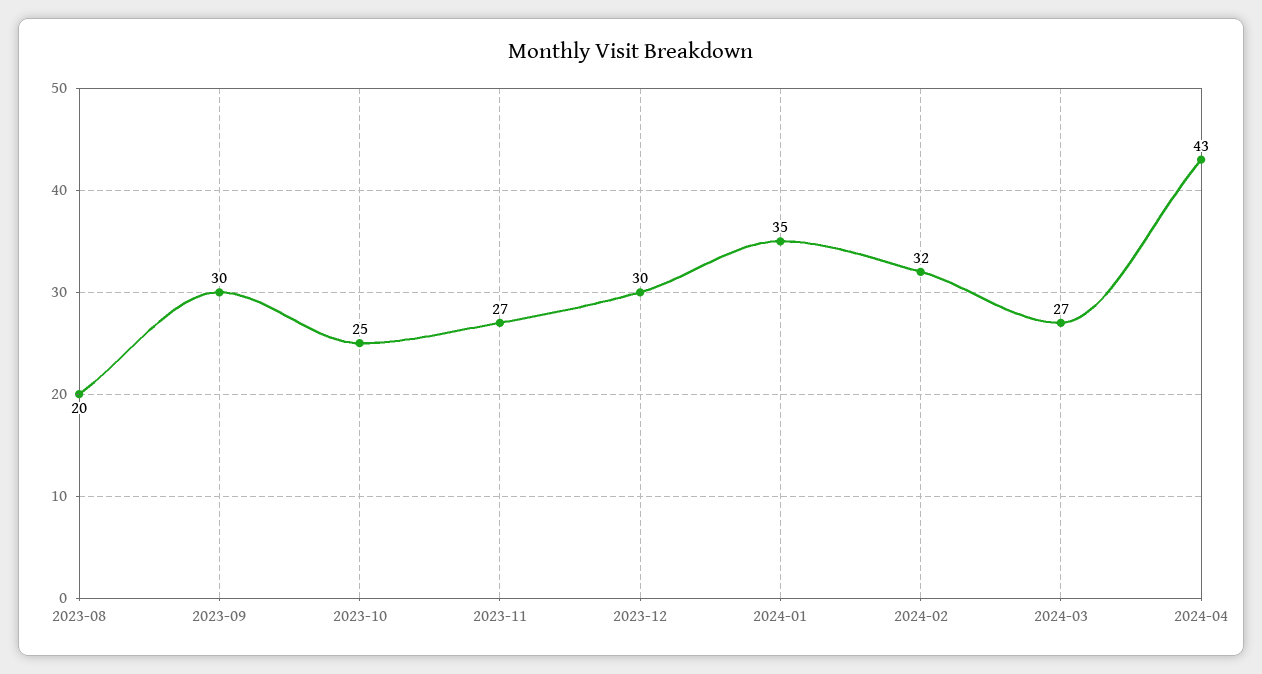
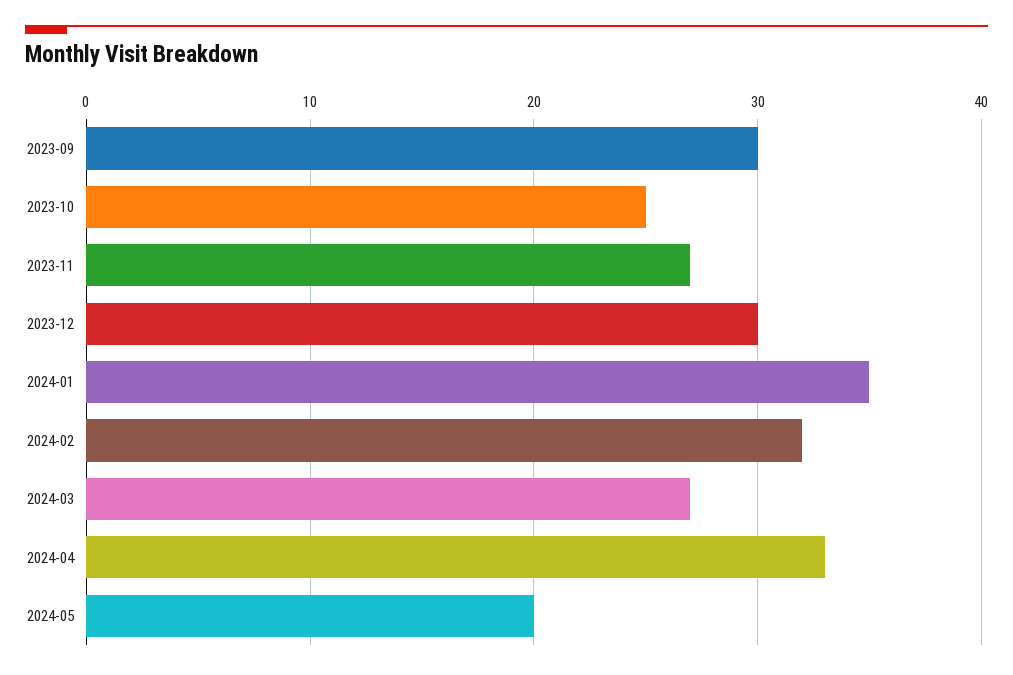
2023-08: 20 -> none
2024-04: 43 -> 33
2024-05: none -> 20

